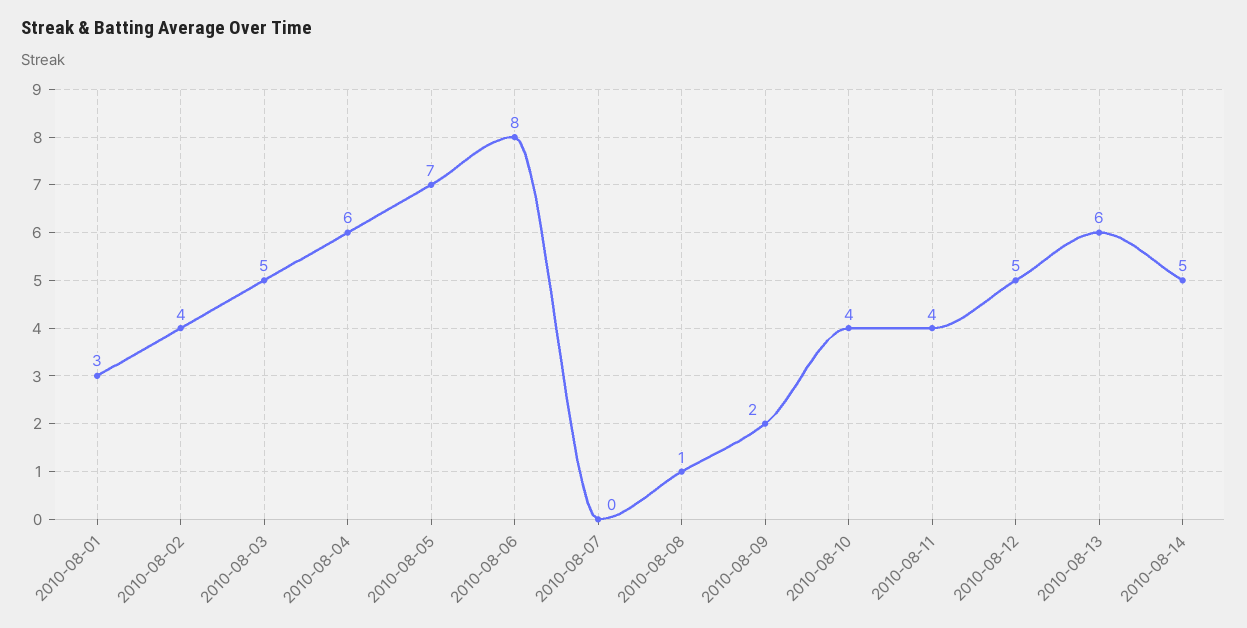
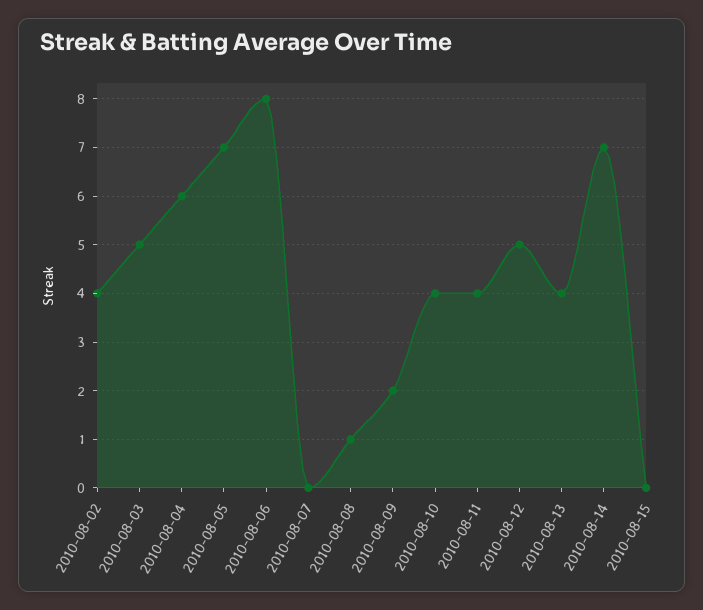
2010-08-01: 3 -> none
2010-08-13: 6 -> 4
2010-08-14: 5 -> 7
2010-08-15: none -> 0

